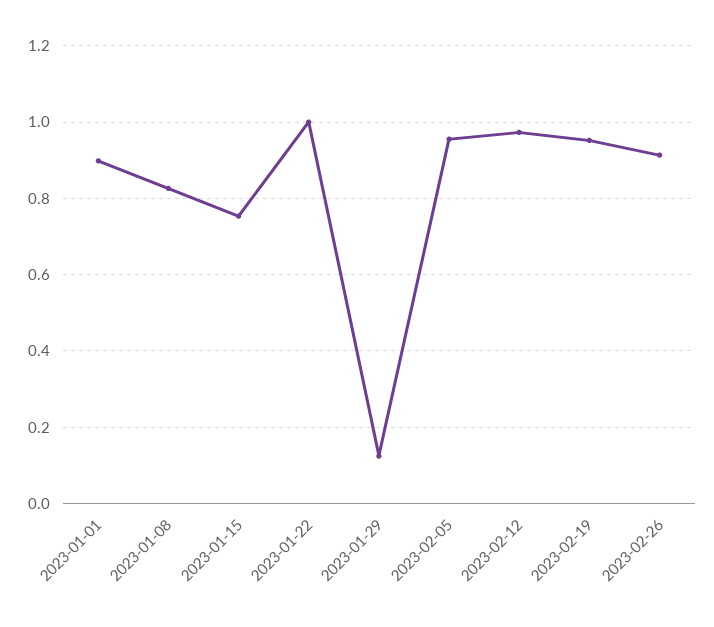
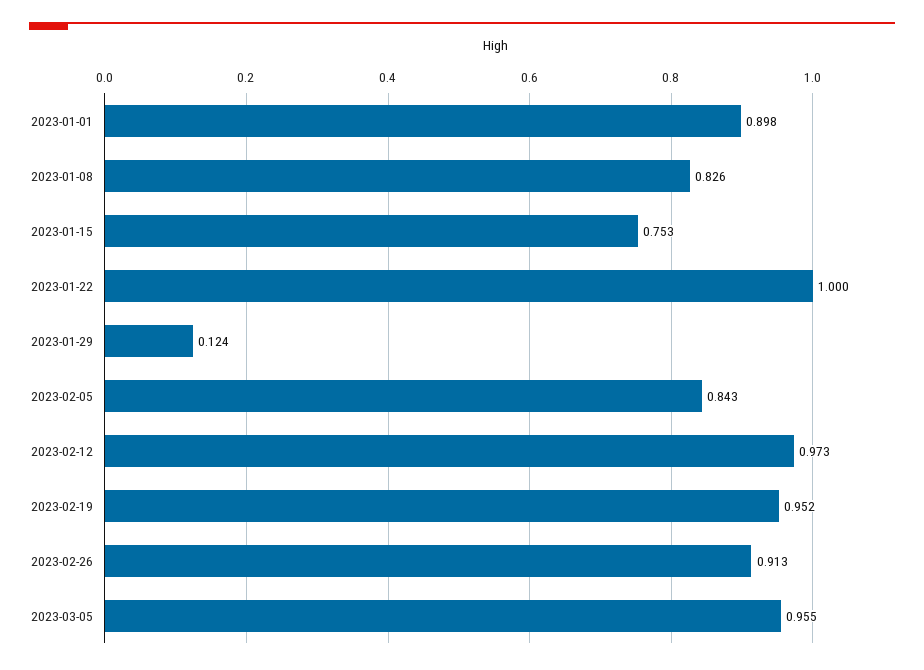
2023-02-05: 0.96 -> 0.843
2023-03-05: none -> 0.955

